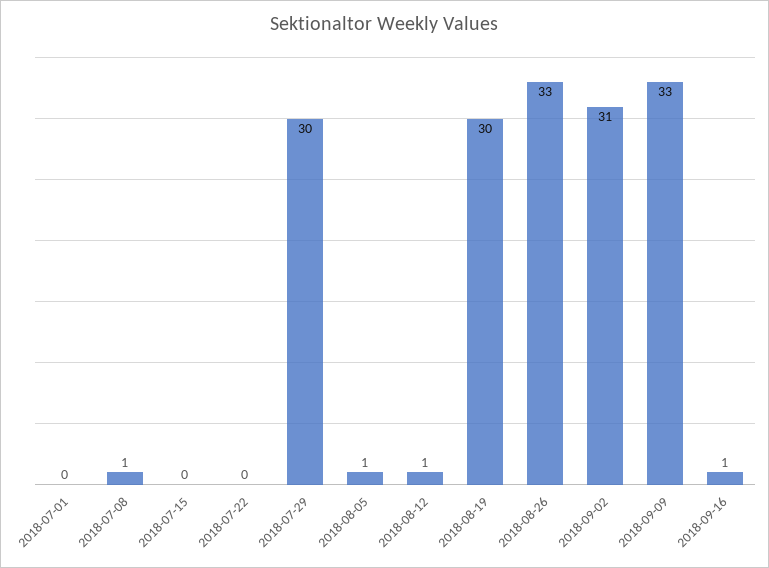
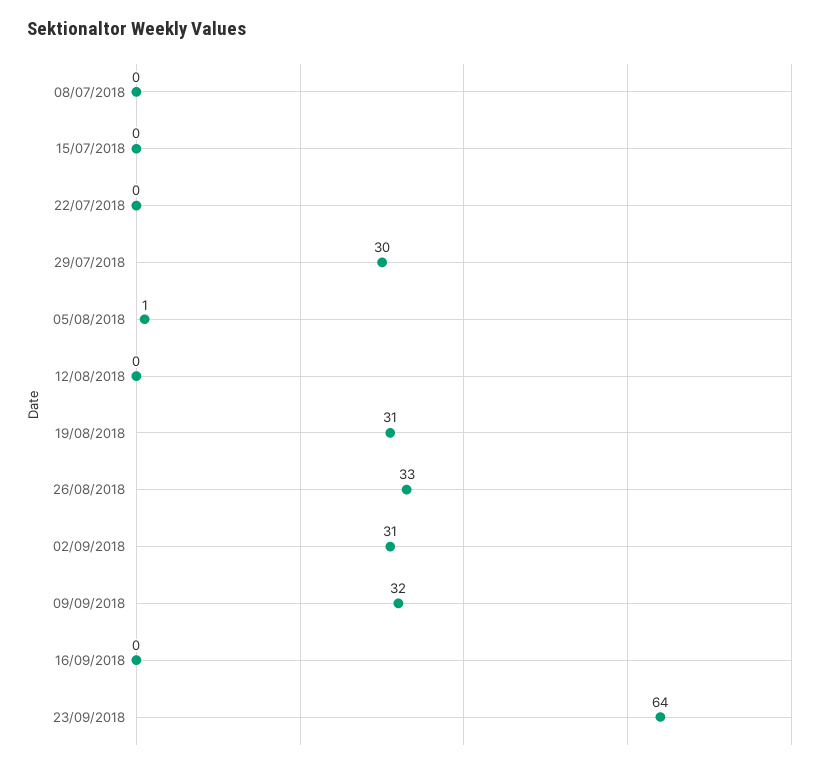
2018-07-01: 0 -> none
2018-07-08: 1 -> 0
2018-08-12: 1 -> 0
2018-08-19: 30 -> 31
2018-09-09: 33 -> 32
2018-09-16: 1 -> 0
23/09/2018: none -> 64

